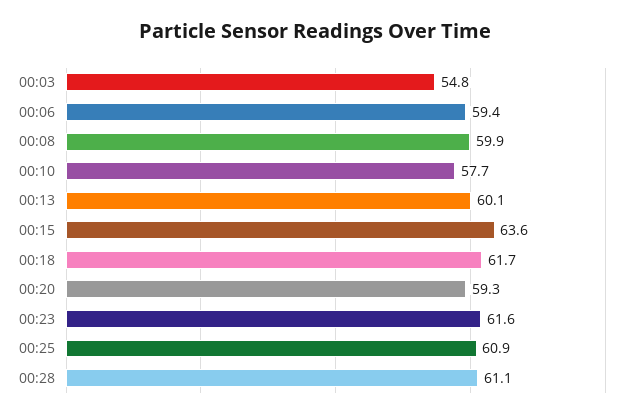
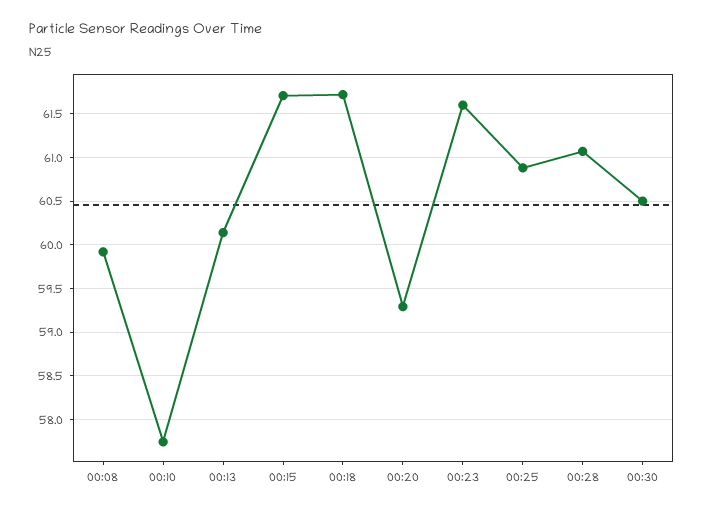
00:03: 54.8 -> none
00:06: 59.4 -> none
00:15: 63.6 -> 61.7
00:30: none -> 60.5

